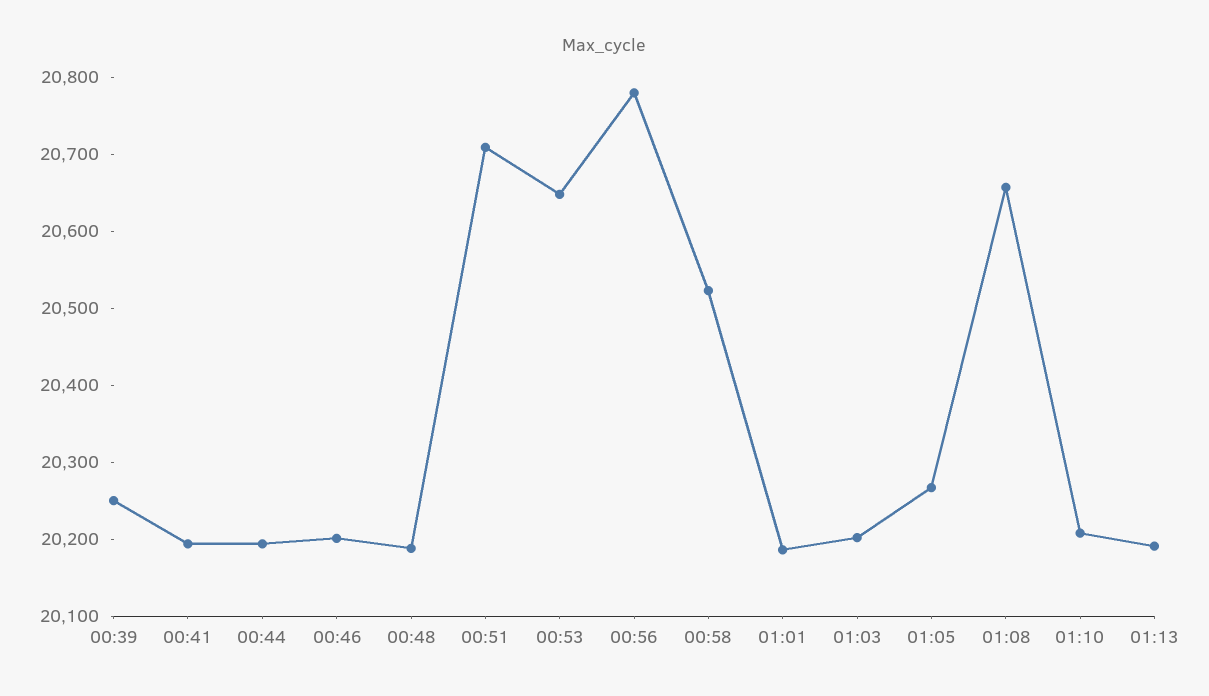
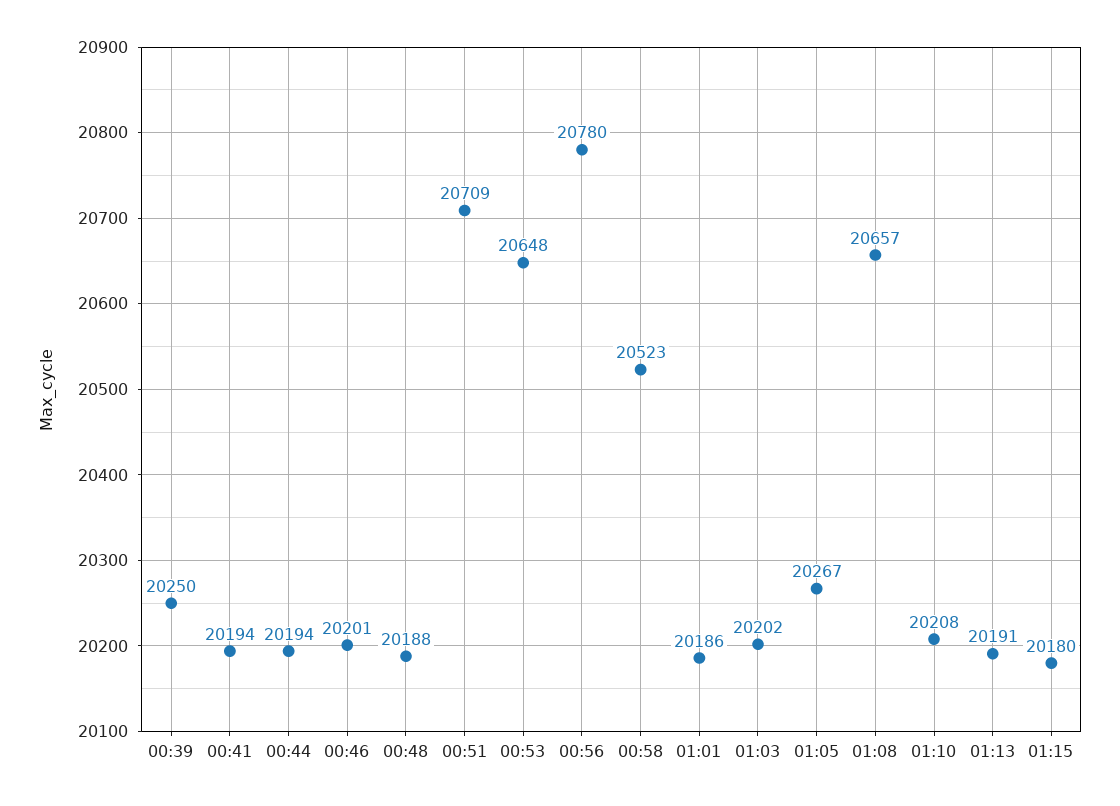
01:15: none -> 20180

